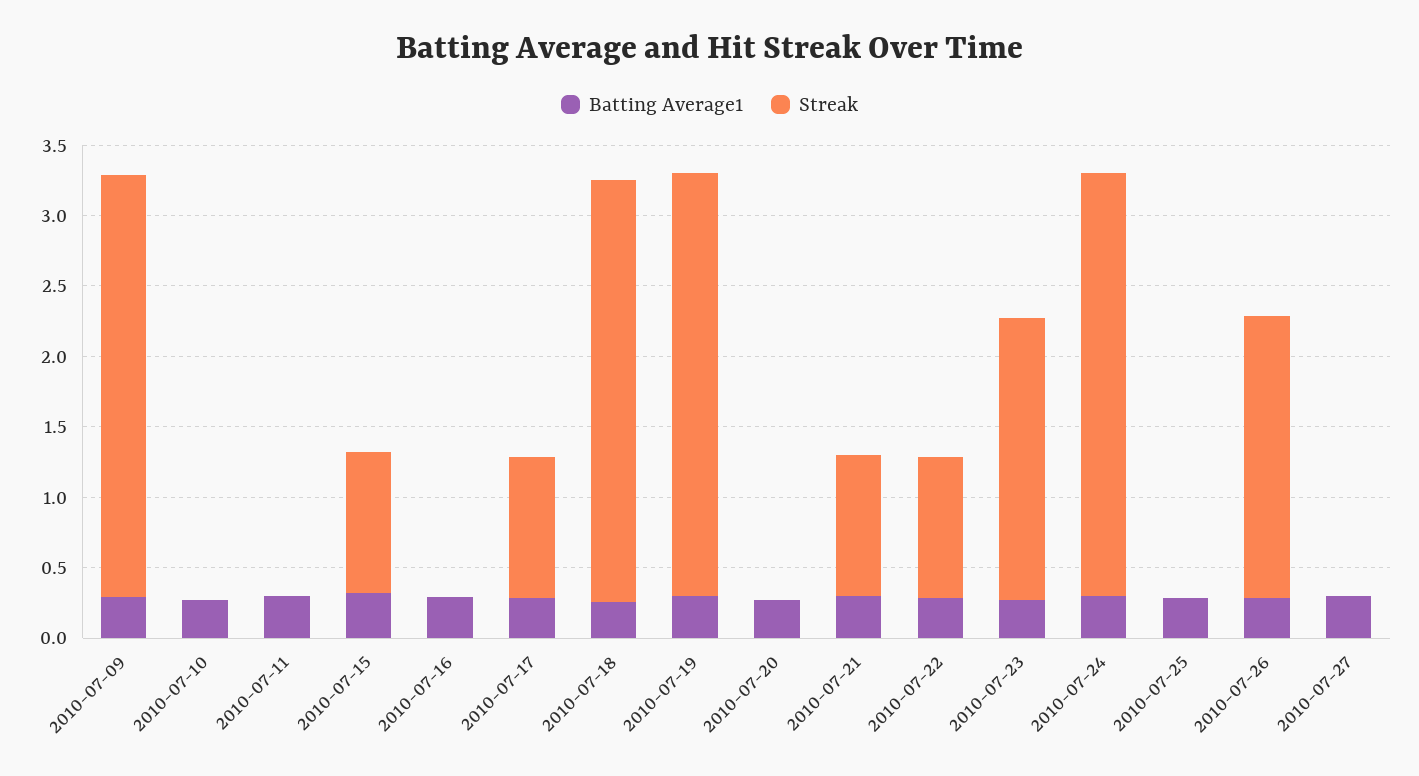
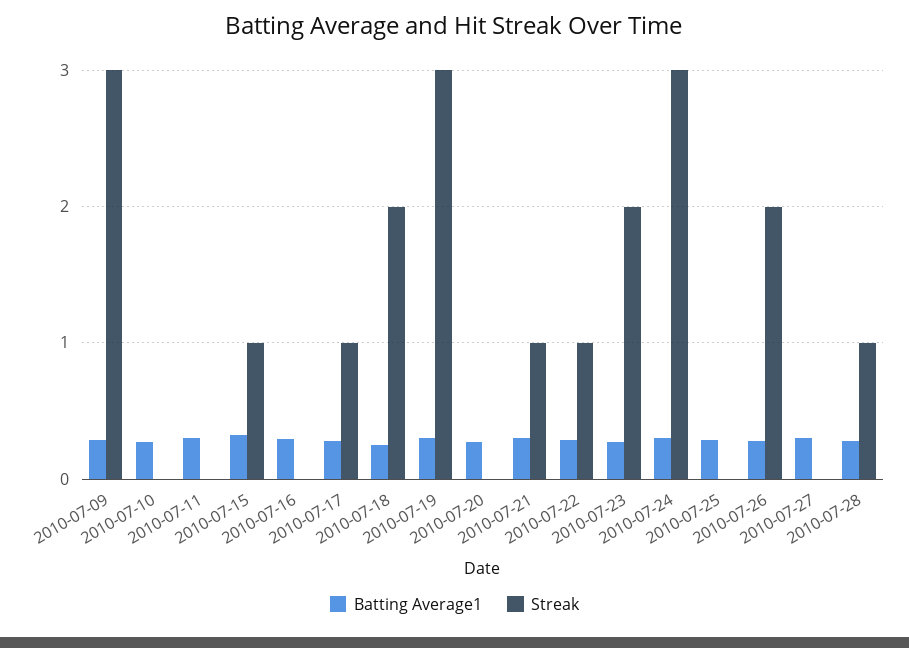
Streak, 2010-07-18: 3 -> 2
Batting Average1, 2010-07-28: none -> 0.3
Streak, 2010-07-28: none -> 1

